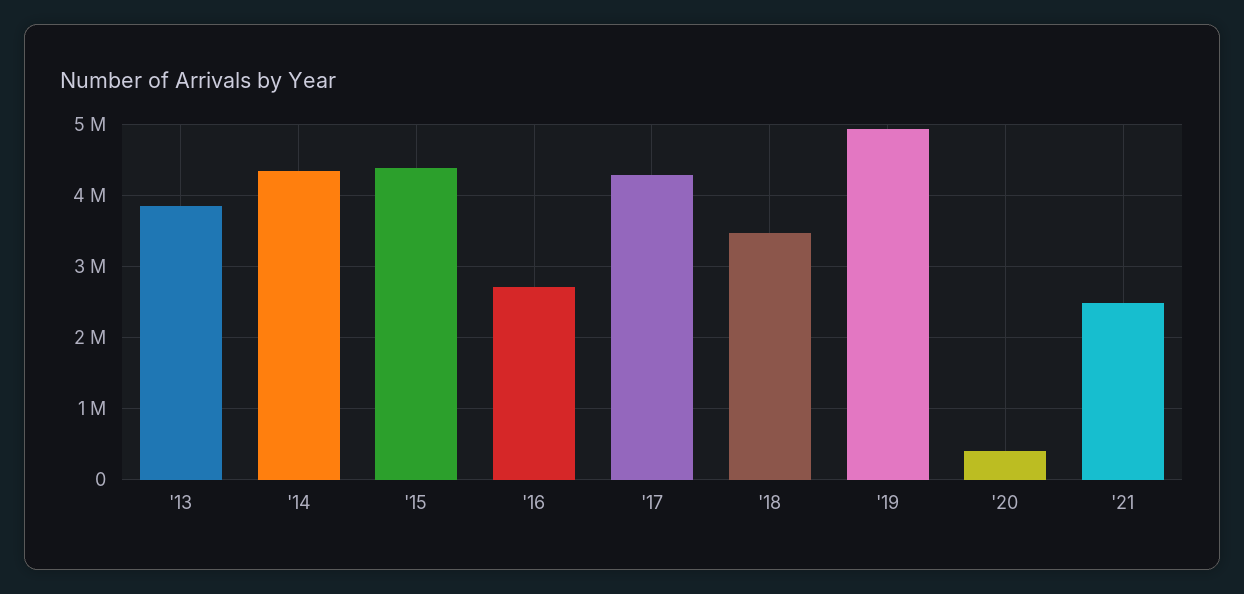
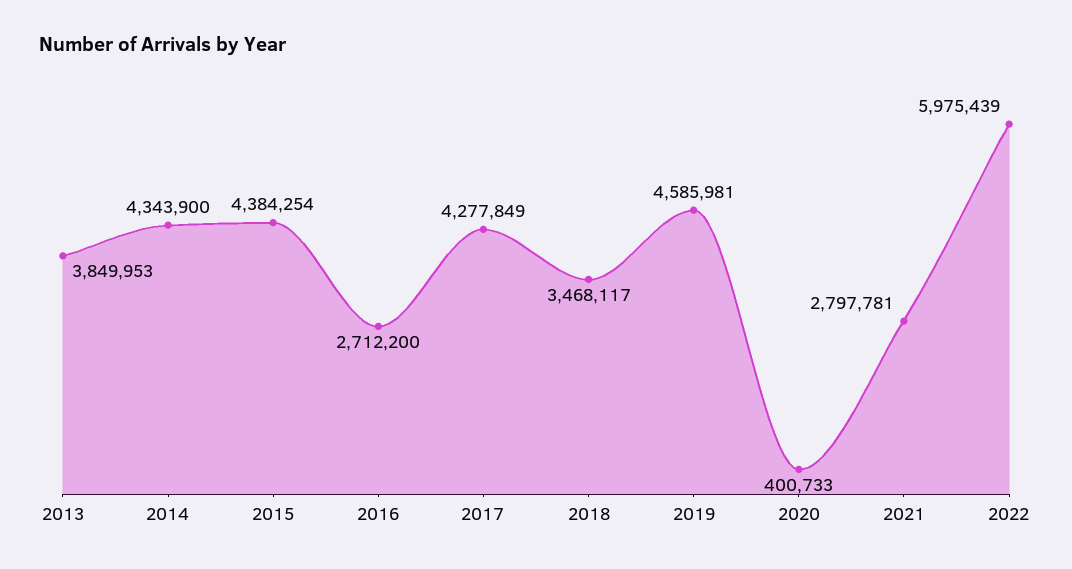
'19: 4900000 -> 4585981
'21: 2500000 -> 2797781
2022: none -> 5975439

